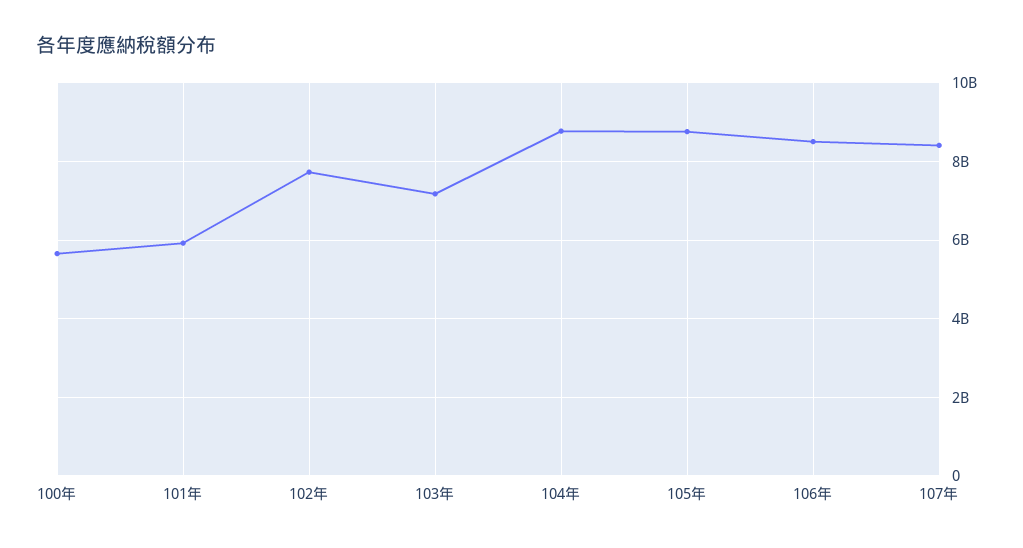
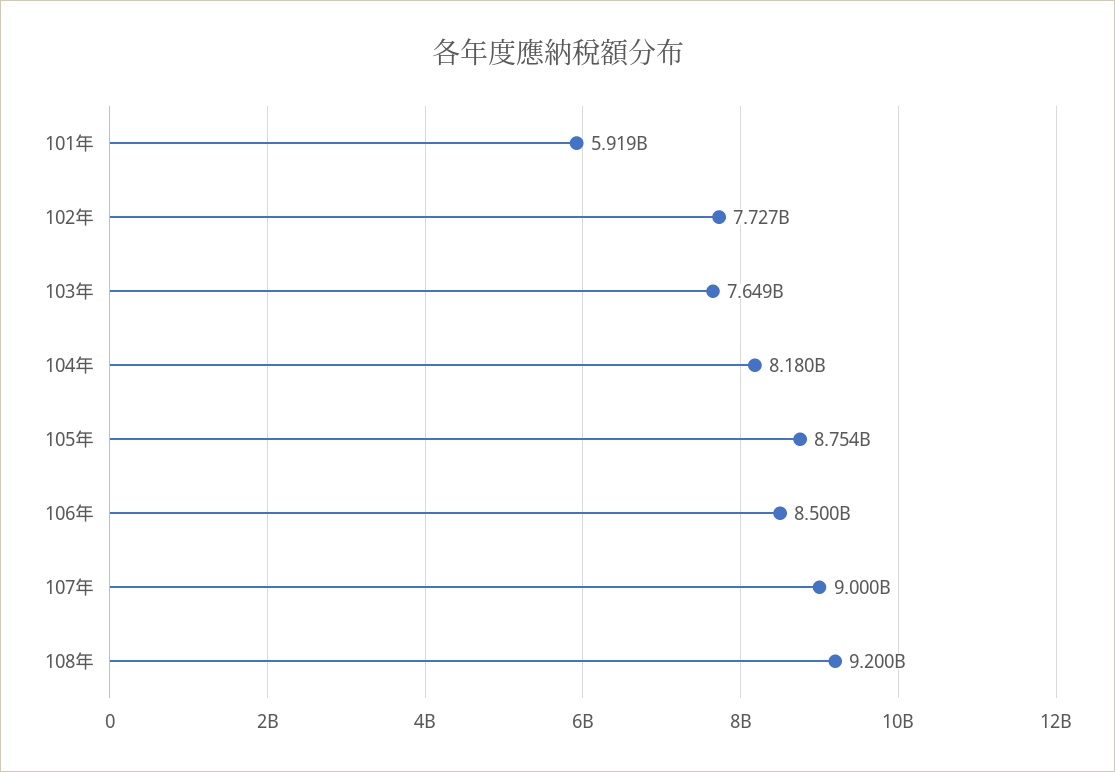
100年: 5600000000 -> none
103年: 7200000000 -> 7649000000
104年: 8800000000 -> 8180000000
107年: 8400000000 -> 9000000000
108年: none -> 9200000000

